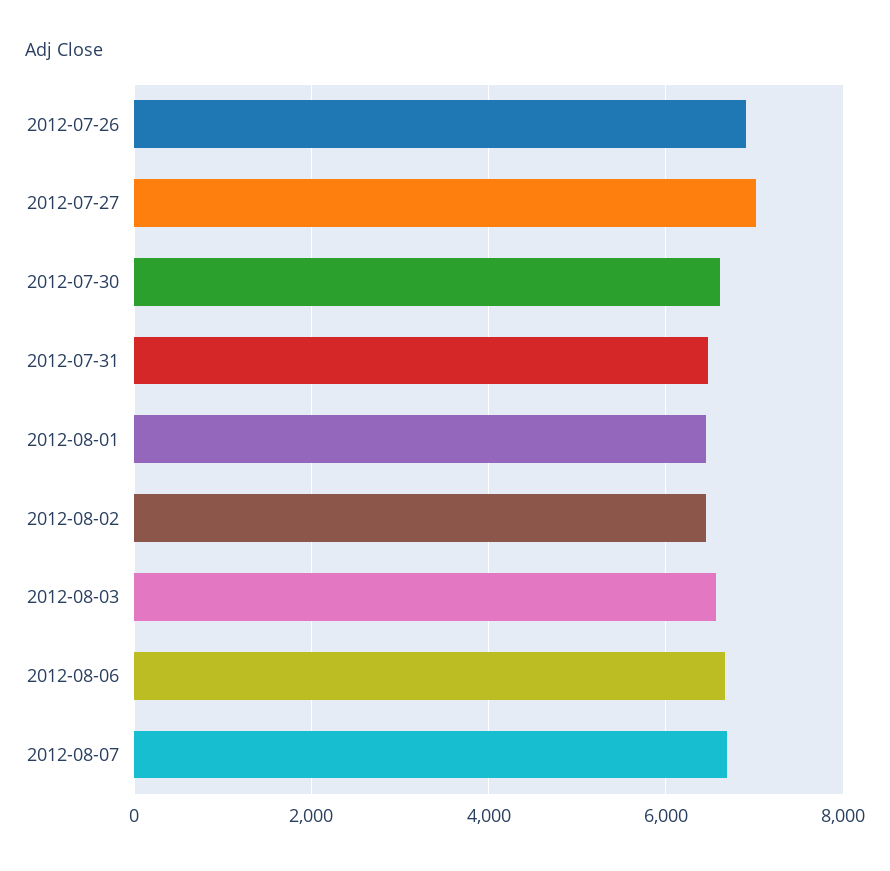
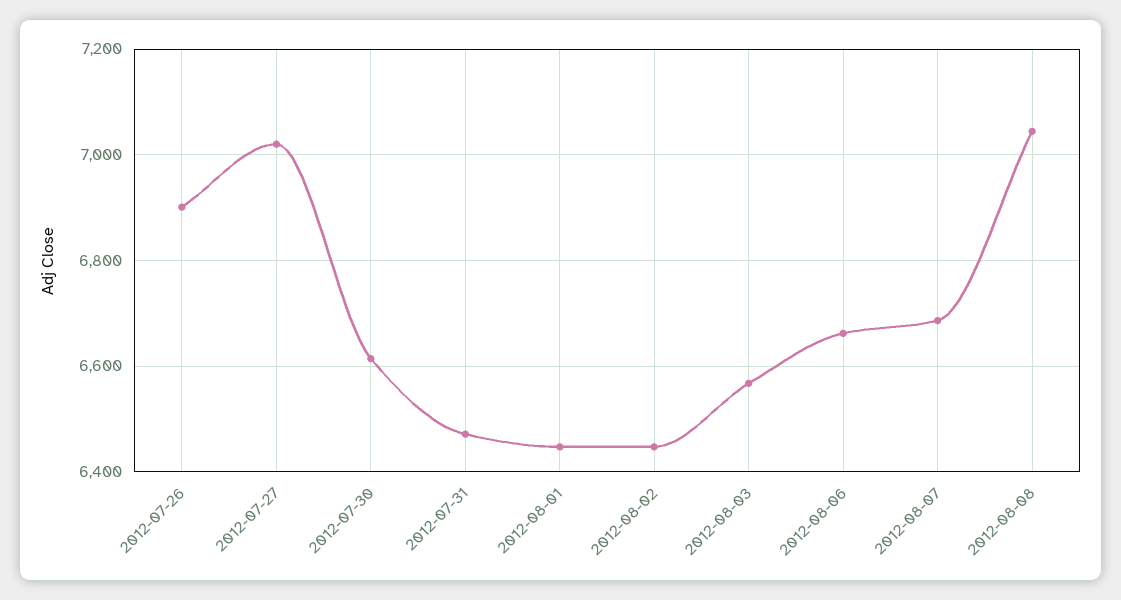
2012-08-08: none -> 7040

